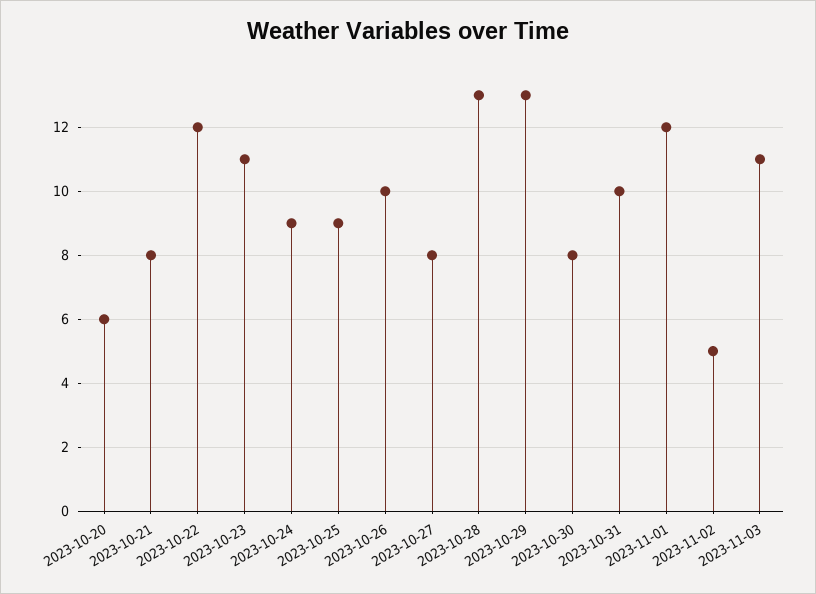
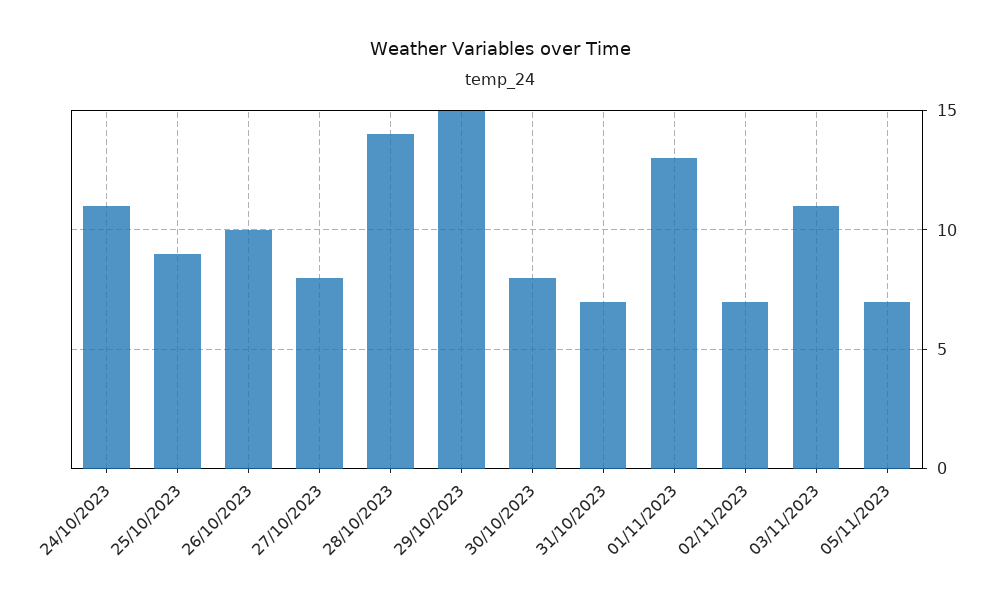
2023-10-20: 6 -> none
2023-10-21: 8 -> none
2023-10-22: 12 -> none
2023-10-23: 11 -> none
2023-10-24: 9 -> 11
2023-10-28: 13 -> 14
2023-10-29: 13 -> 15
2023-10-31: 10 -> 7
2023-11-01: 12 -> 13
2023-11-02: 5 -> 7
05/11/2023: none -> 7

